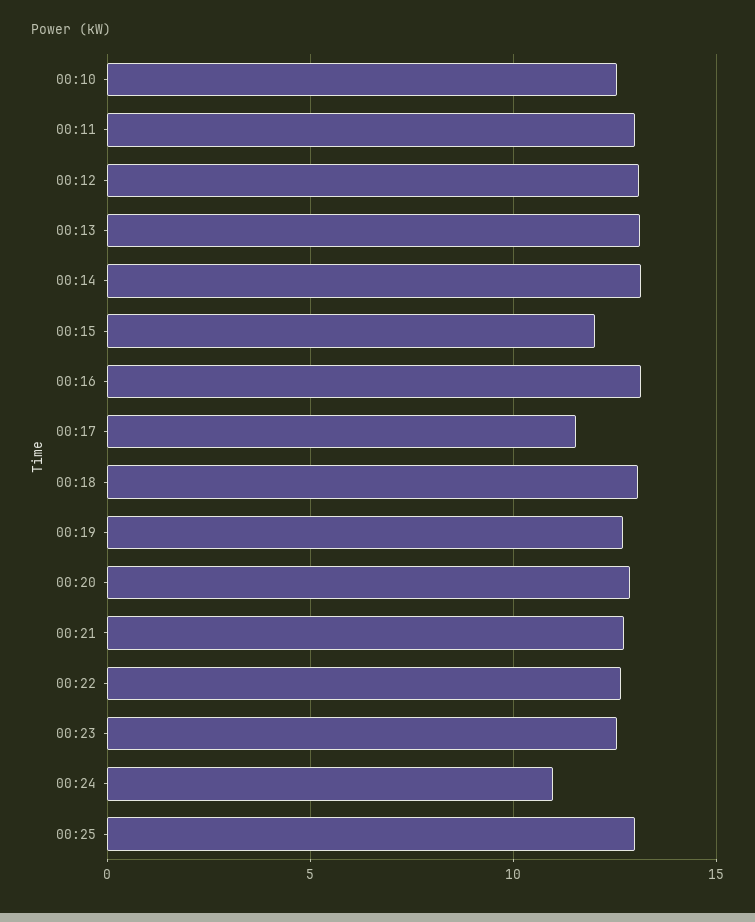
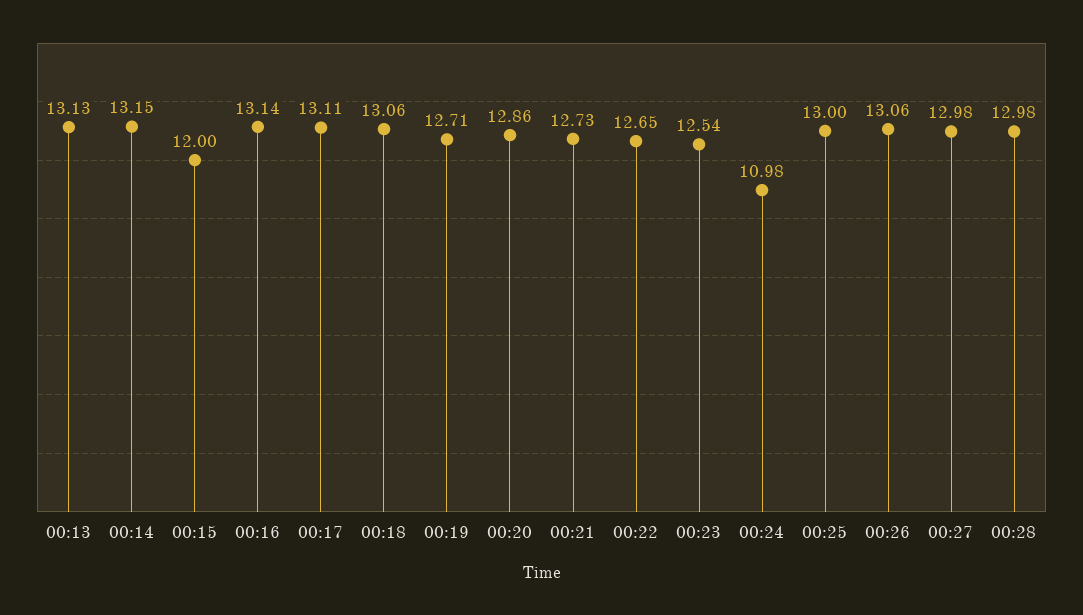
00:10: 12.5 -> none
00:11: 13 -> none
00:12: 13 -> none
00:17: 11.5 -> 13.11
00:26: none -> 13.06
00:27: none -> 12.98
00:28: none -> 12.98

